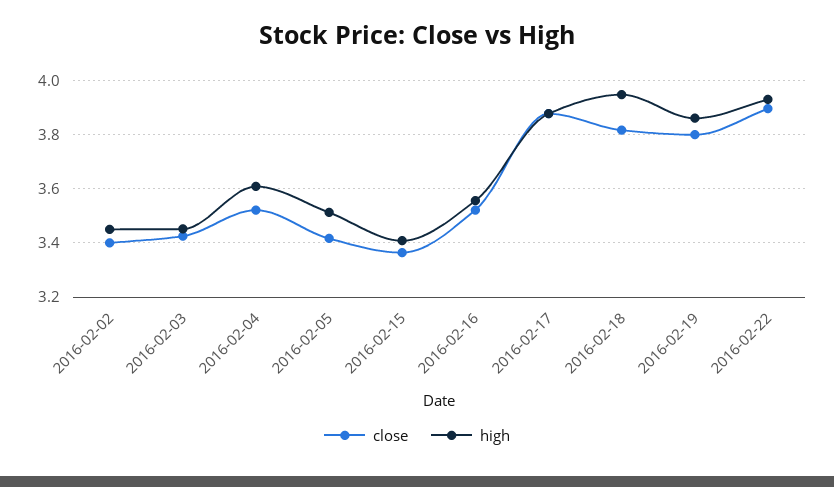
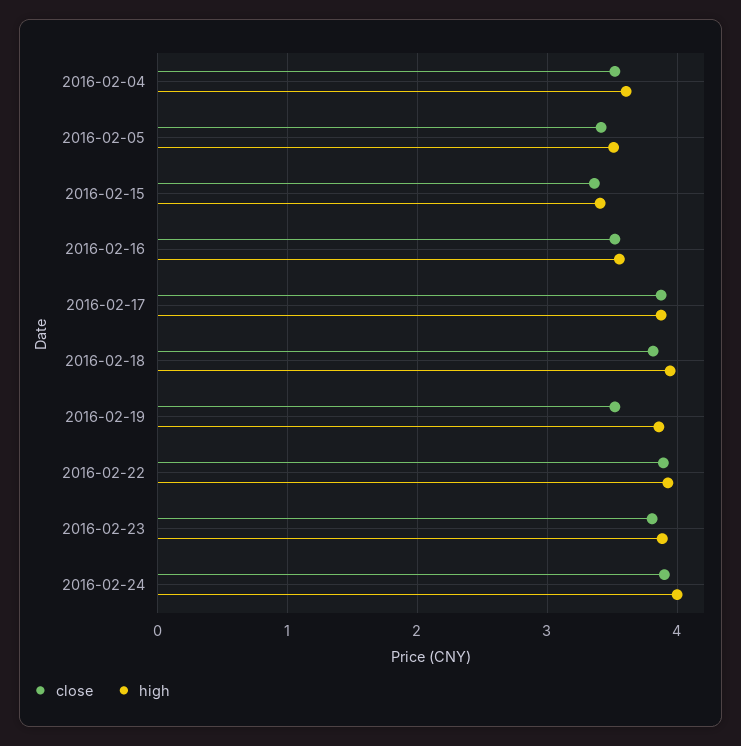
close, 2016-02-02: 3.4 -> none
high, 2016-02-02: 3.45 -> none
close, 2016-02-03: 3.425 -> none
high, 2016-02-03: 3.45 -> none
close, 2016-02-19: 3.8 -> 3.5
close, 2016-02-23: none -> 3.8
high, 2016-02-23: none -> 3.9
close, 2016-02-24: none -> 3.9
high, 2016-02-24: none -> 4

